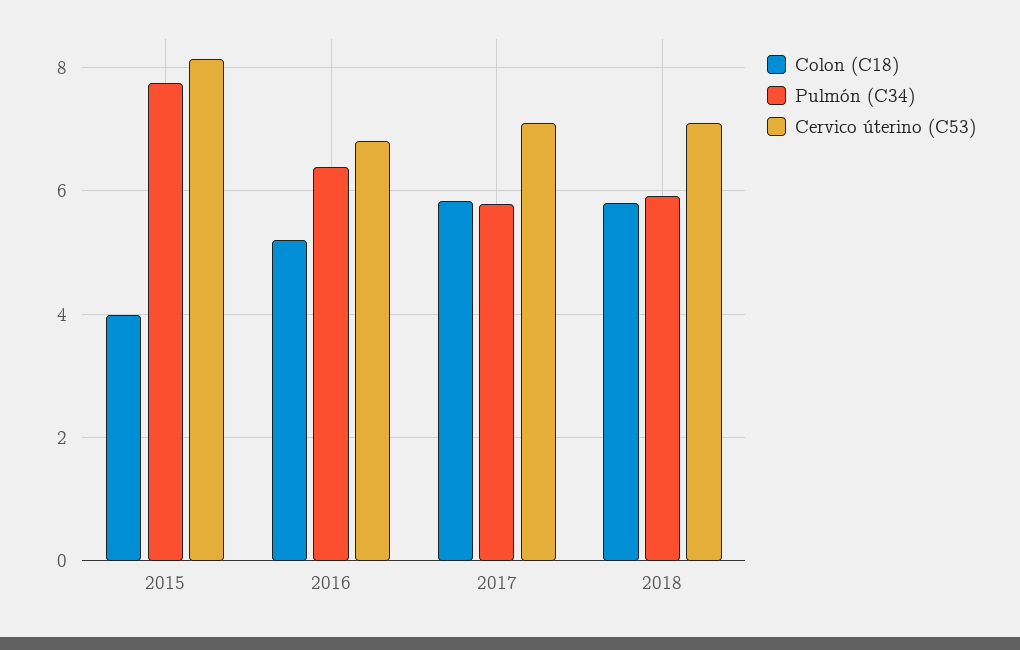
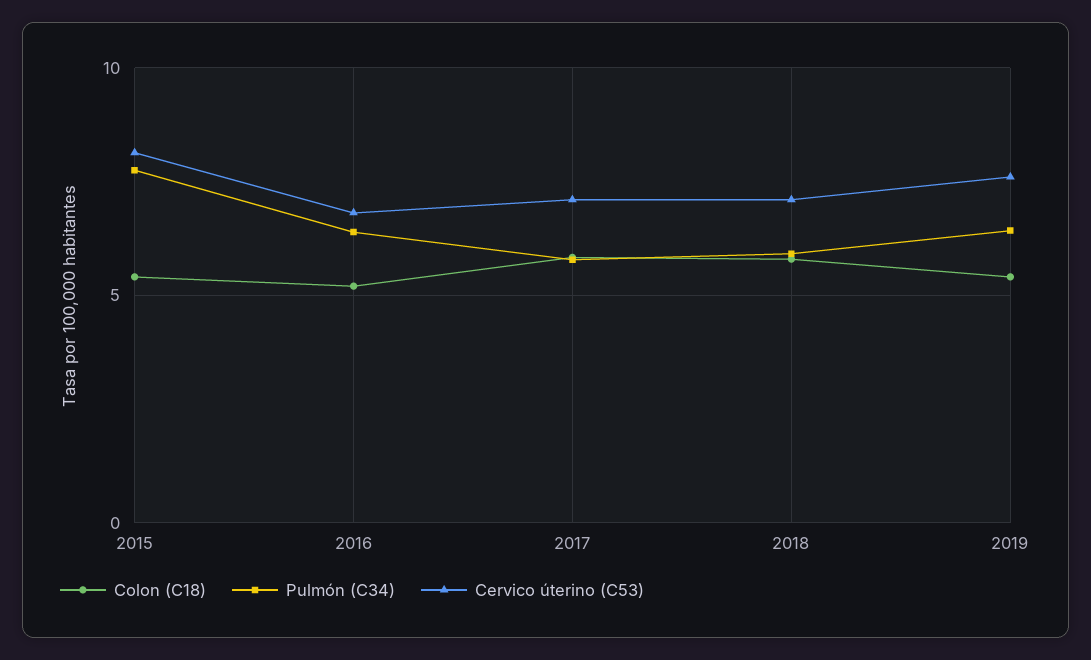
Colon (C18), 2015: 4 -> 5.5
Colon (C18), 2019: none -> 5.5
Pulmón (C34), 2019: none -> 6.5
Cervico úterino (C53), 2019: none -> 7.5

